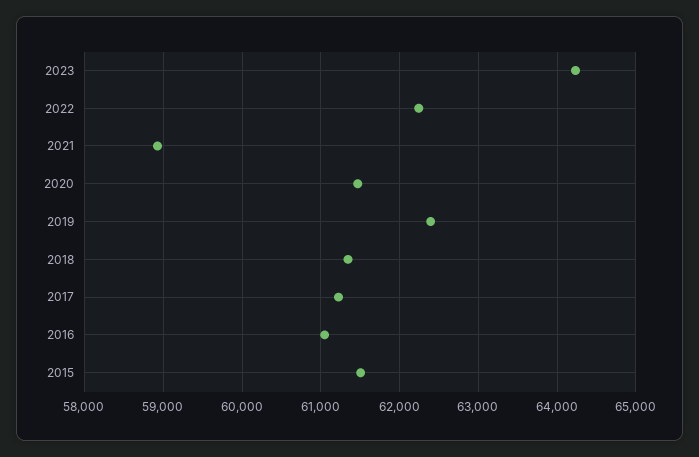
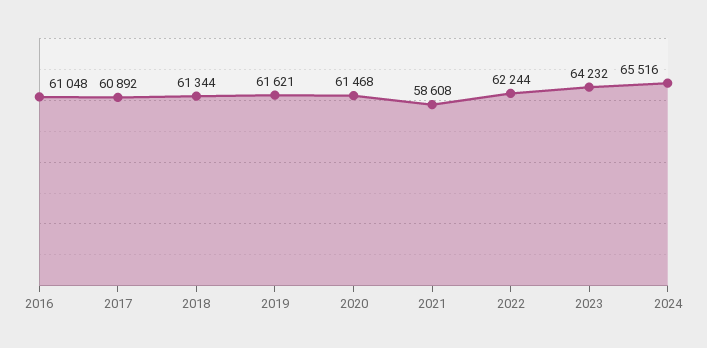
2021: 58900 -> 58608
2019: 62400 -> 61621
2017: 61200 -> 60892
2015: 61500 -> none
2024: none -> 65516

